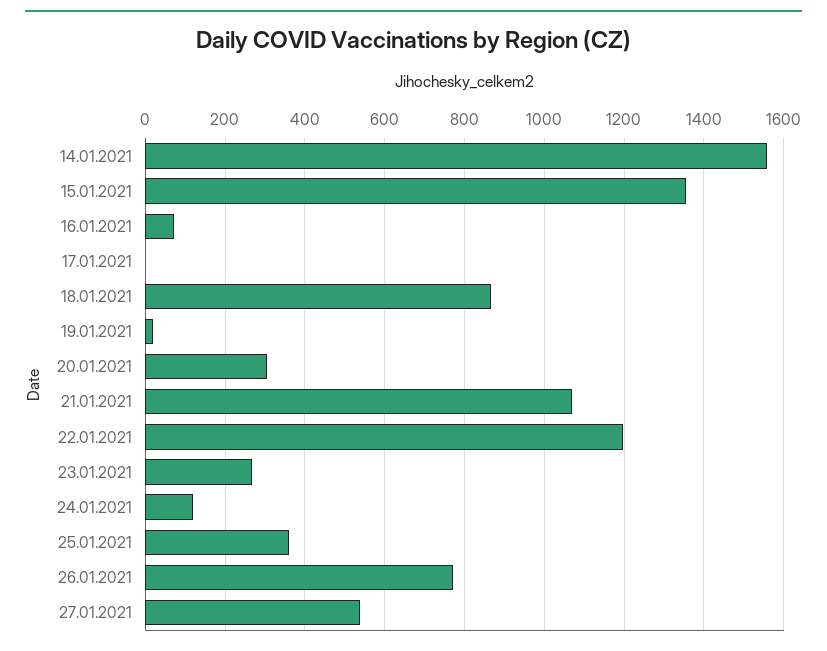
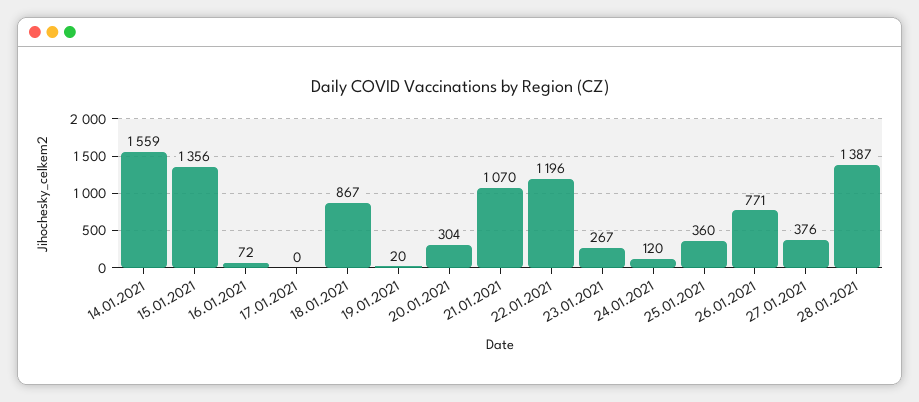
27.01.2021: 540 -> 376
28.01.2021: none -> 1387

